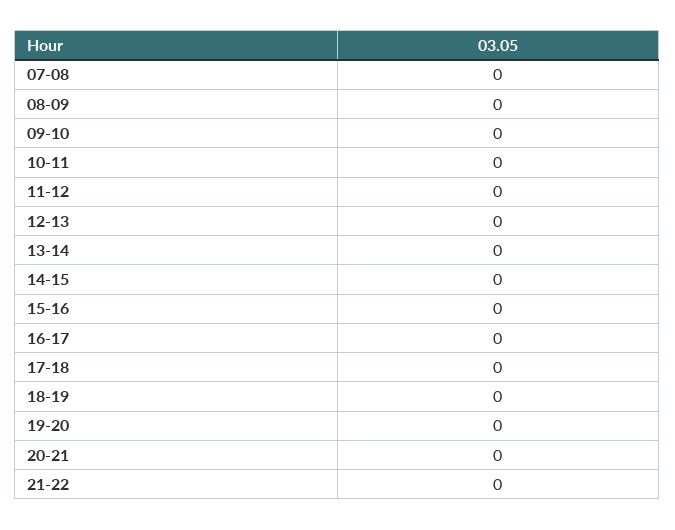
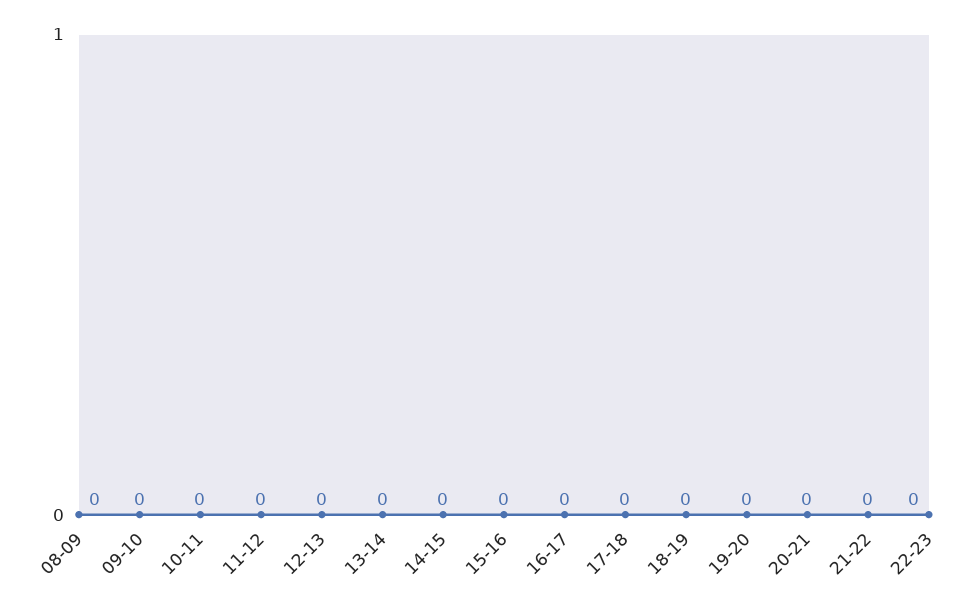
07-08: 0 -> none
22-23: none -> 0

